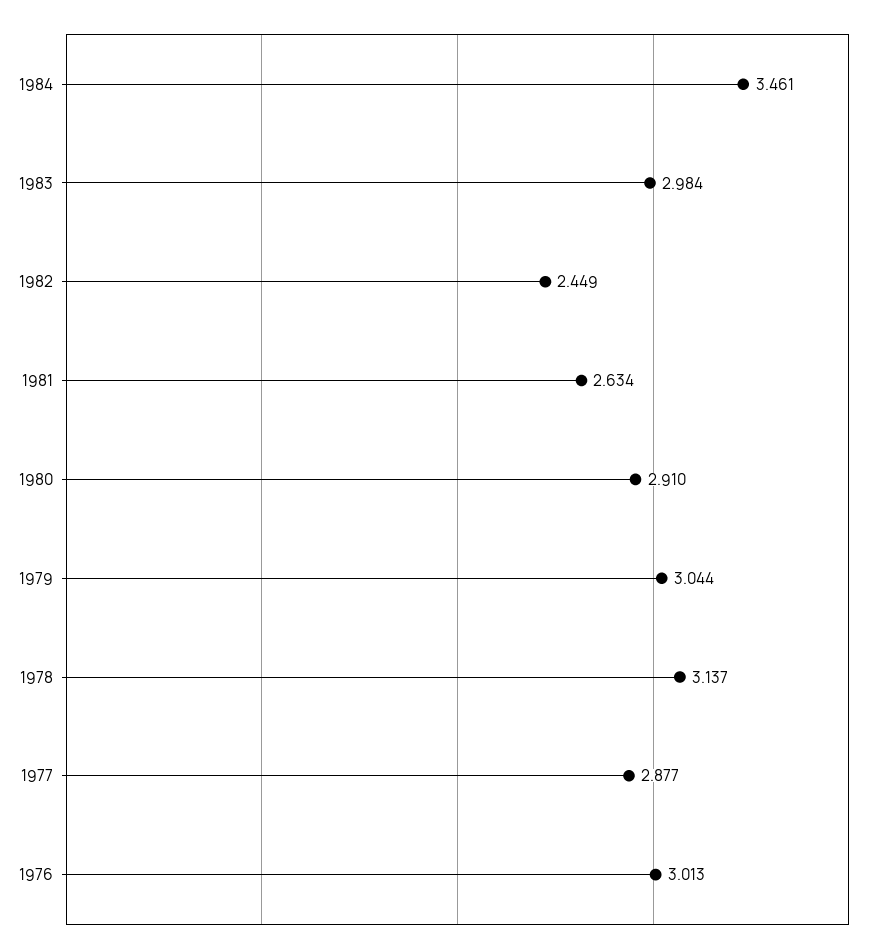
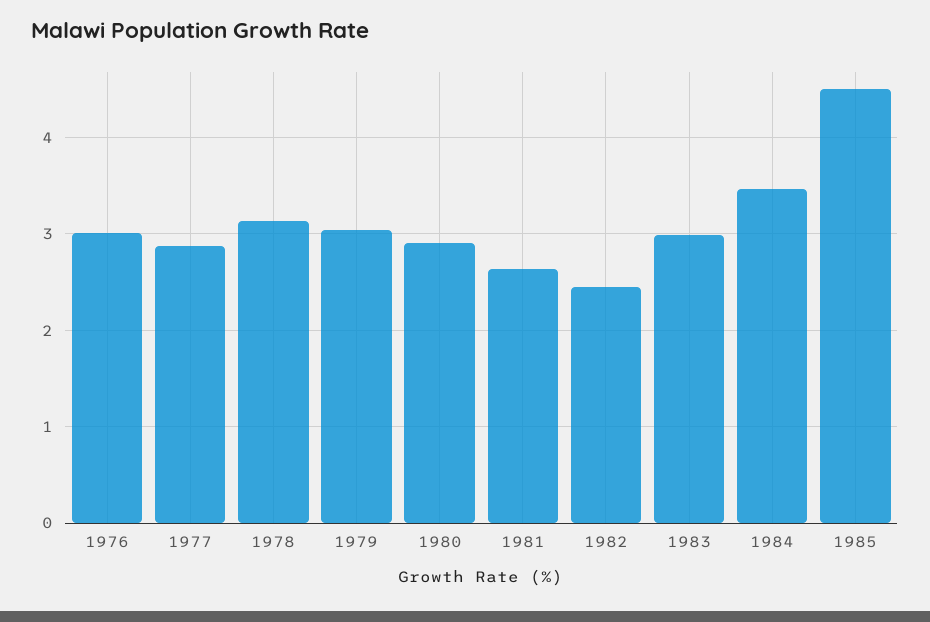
1985: none -> 4.5

